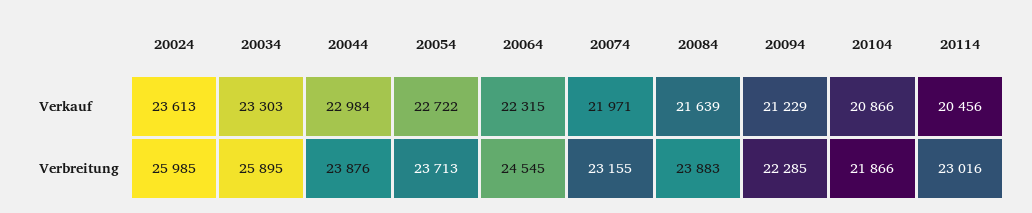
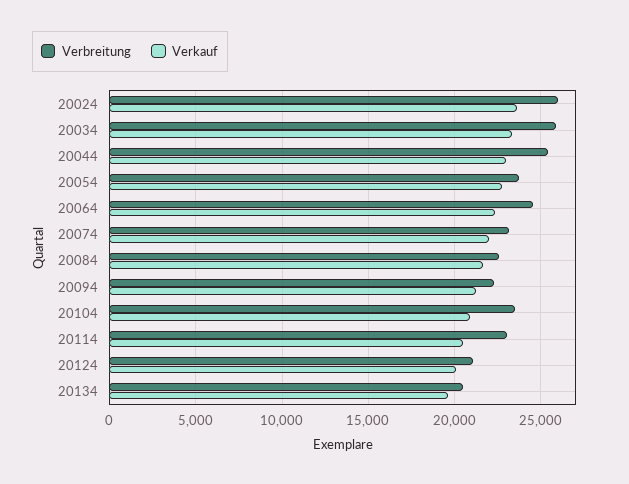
Verbreitung, 20044: 23876 -> 25500
Verbreitung, 20084: 23883 -> 22500
Verbreitung, 20104: 21866 -> 23500
Verbreitung, 20124: none -> 21000
Verkauf, 20124: none -> 20000
Verbreitung, 20134: none -> 20500
Verkauf, 20134: none -> 19500

